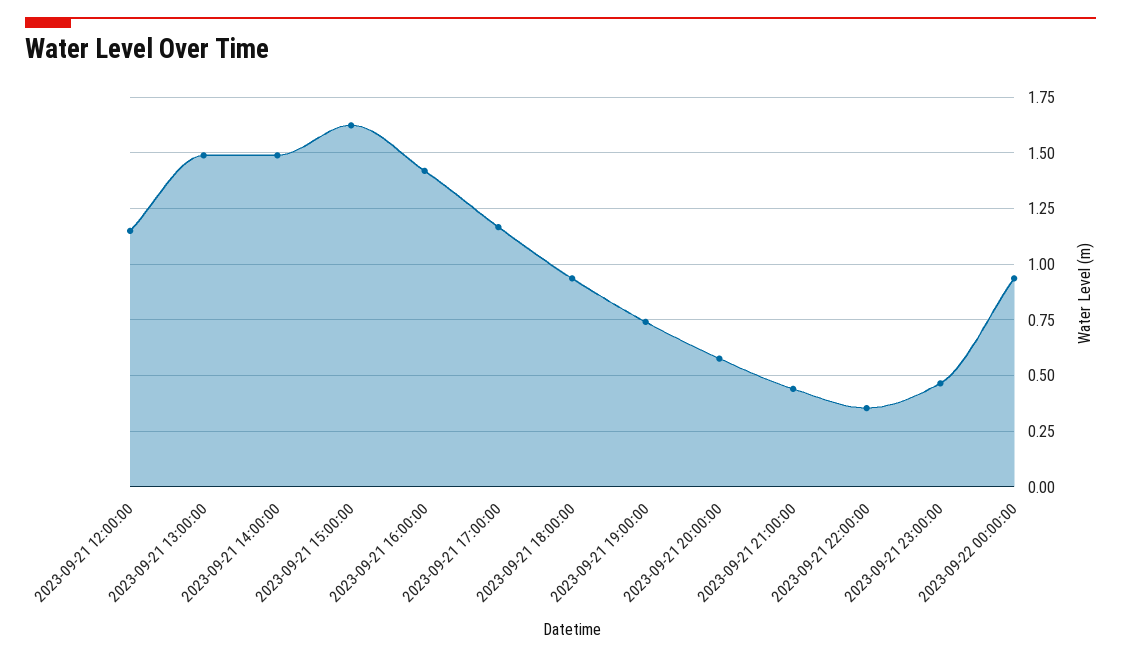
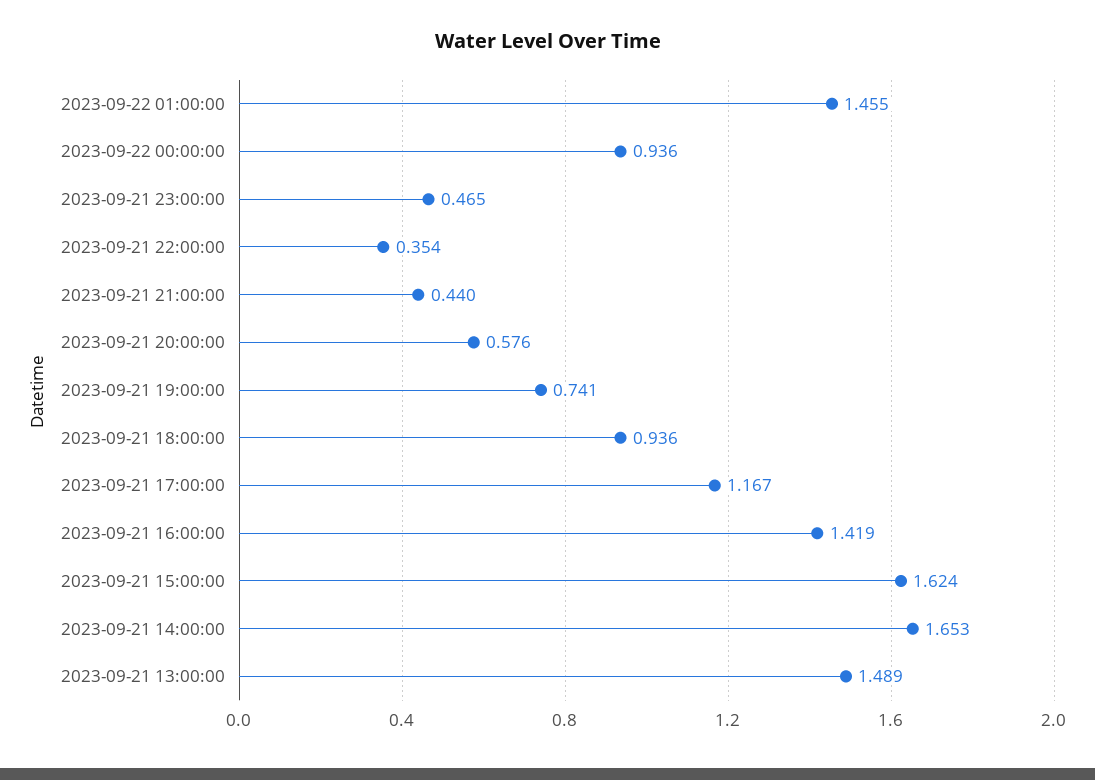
2023-09-21 12:00:00: 1.15 -> none
2023-09-21 14:00:00: 1.5 -> 1.653
2023-09-22 01:00:00: none -> 1.455

